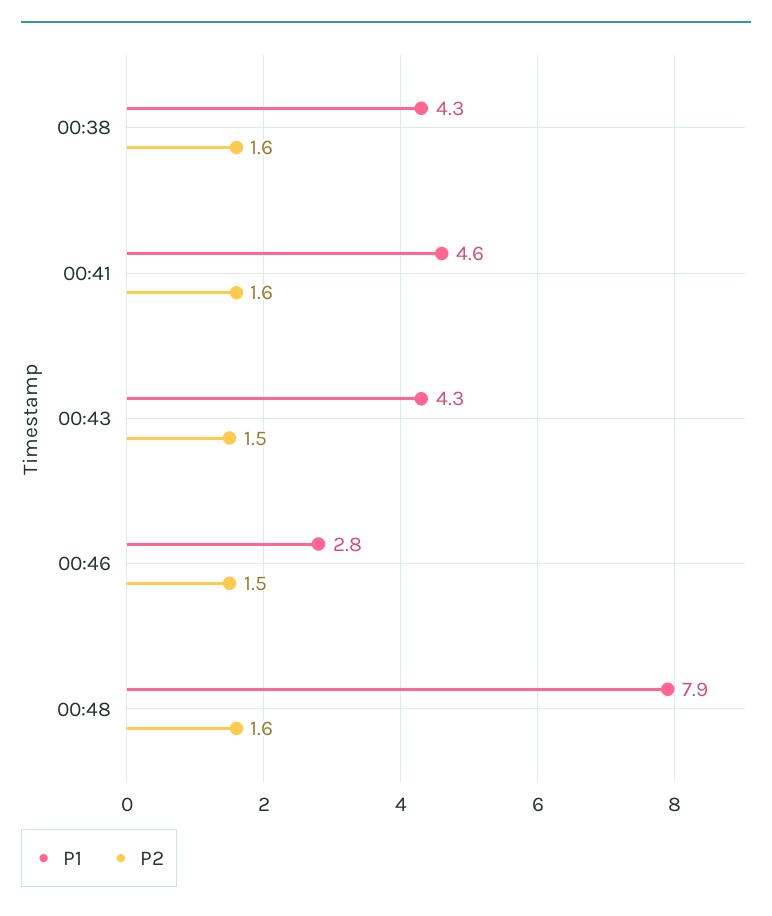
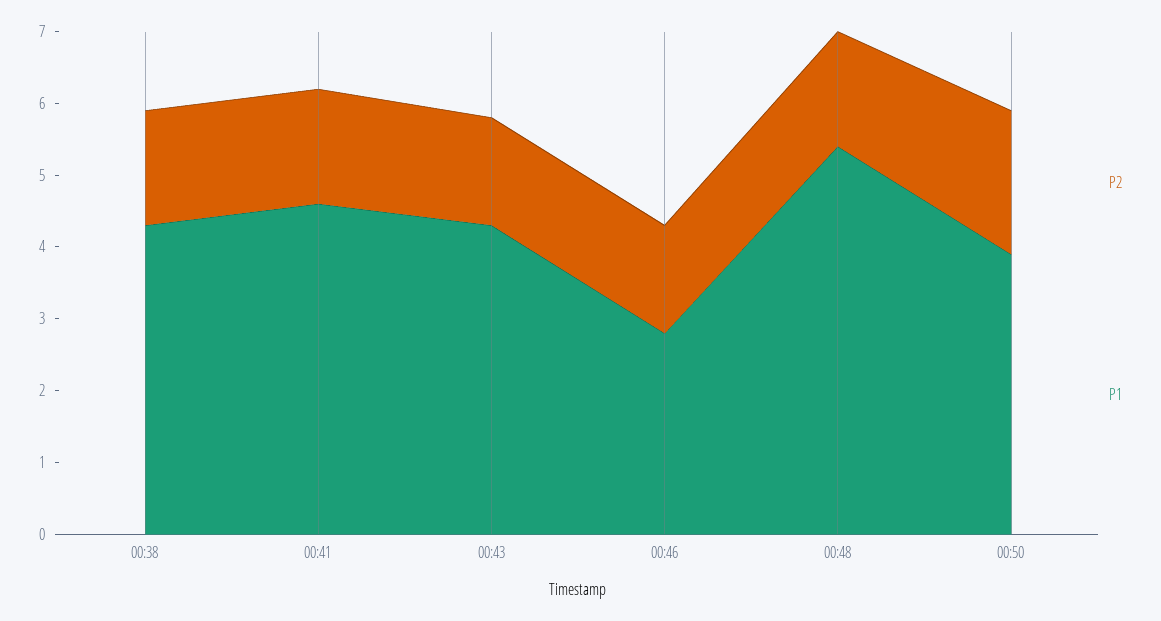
P1, 00:48: 7.9 -> 5.5
P2, 00:50: none -> 2
P1, 00:50: none -> 4

